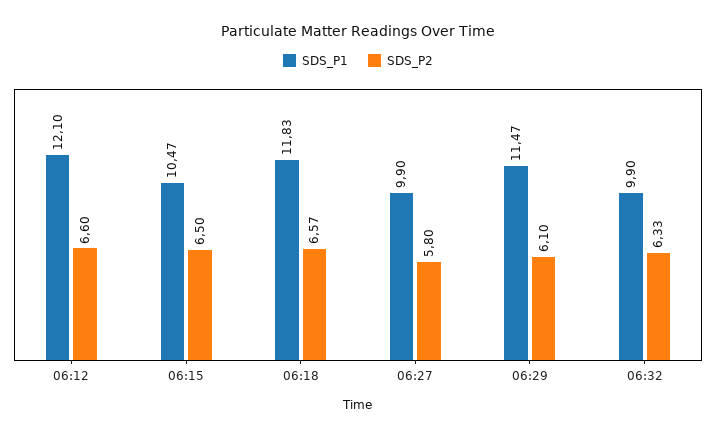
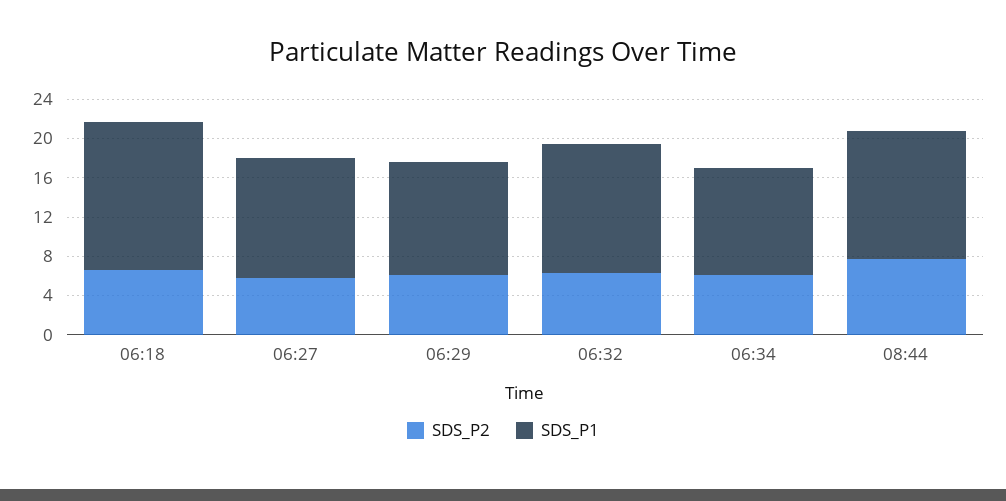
SDS_P1, 06:12: 12.1 -> none
SDS_P2, 06:12: 6.6 -> none
SDS_P1, 06:15: 10.47 -> none
SDS_P2, 06:15: 6.5 -> none
SDS_P1, 06:18: 11.83 -> 15
SDS_P1, 06:27: 9.9 -> 12
SDS_P1, 06:32: 9.9 -> 13
SDS_P2, 06:34: none -> 6
SDS_P1, 06:34: none -> 11
SDS_P2, 08:44: none -> 8
SDS_P1, 08:44: none -> 13

